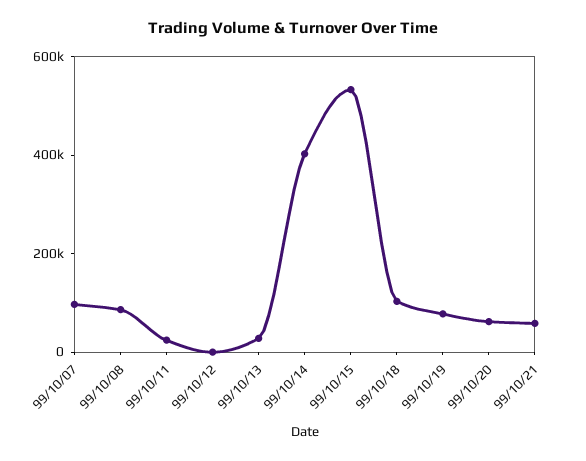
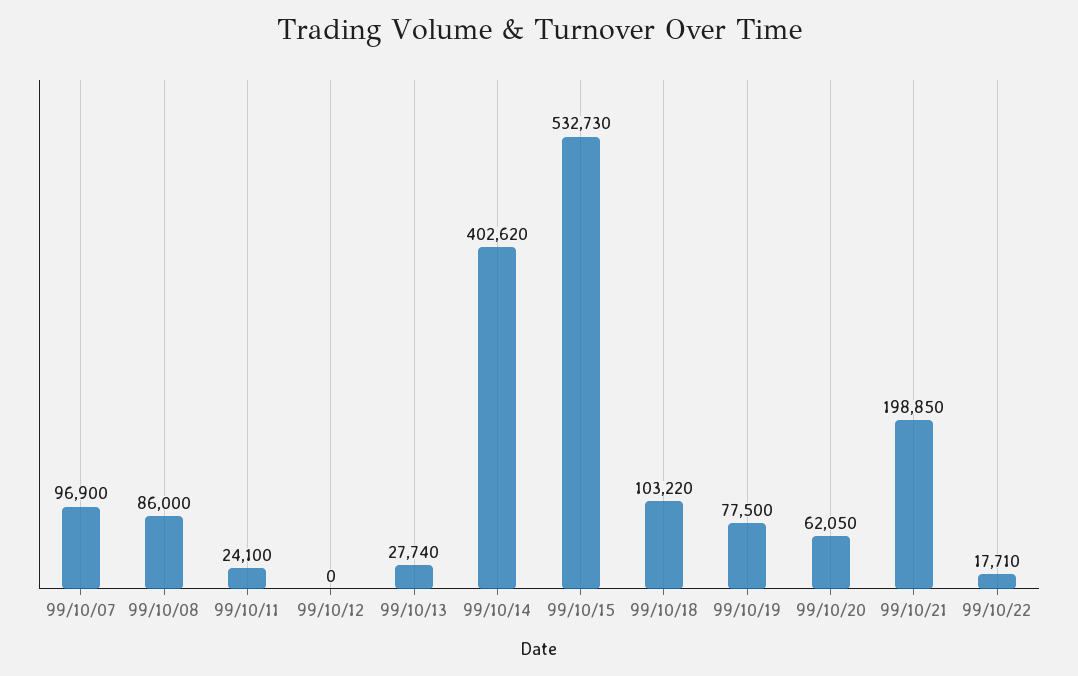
99/10/21: 50000 -> 198850
99/10/22: none -> 17710

